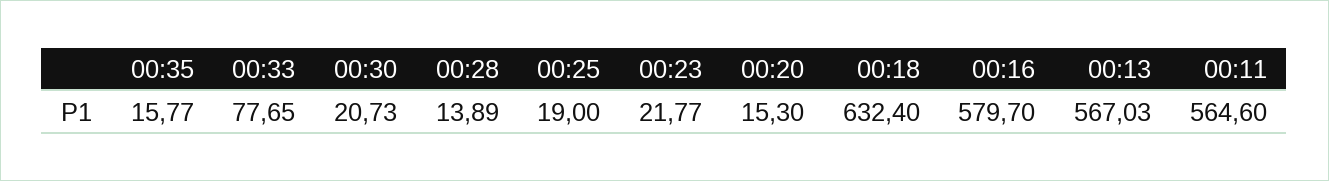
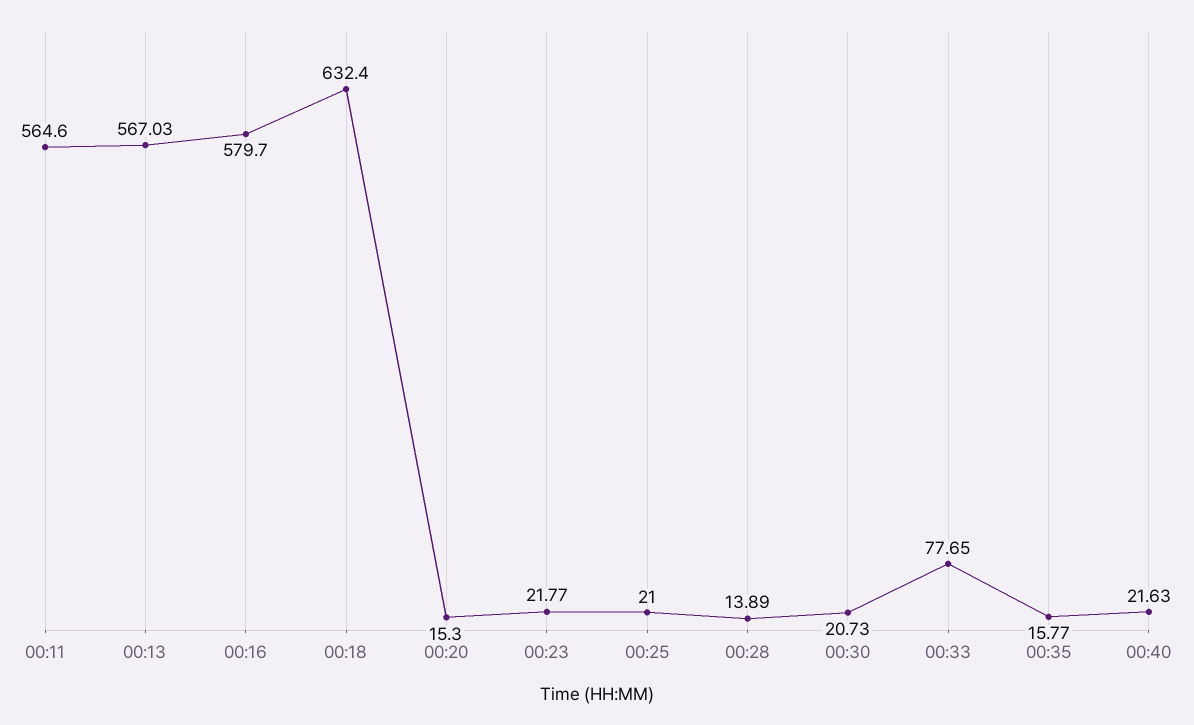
00:25: 19 -> 21
00:40: none -> 21.63

